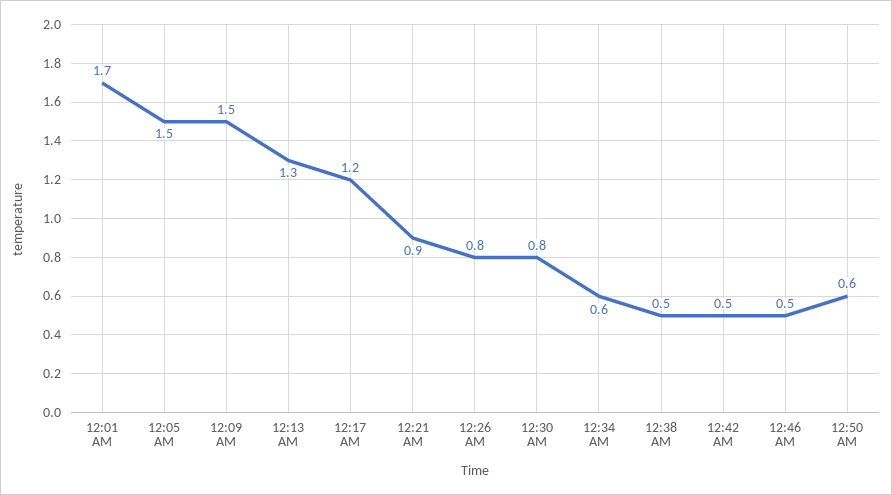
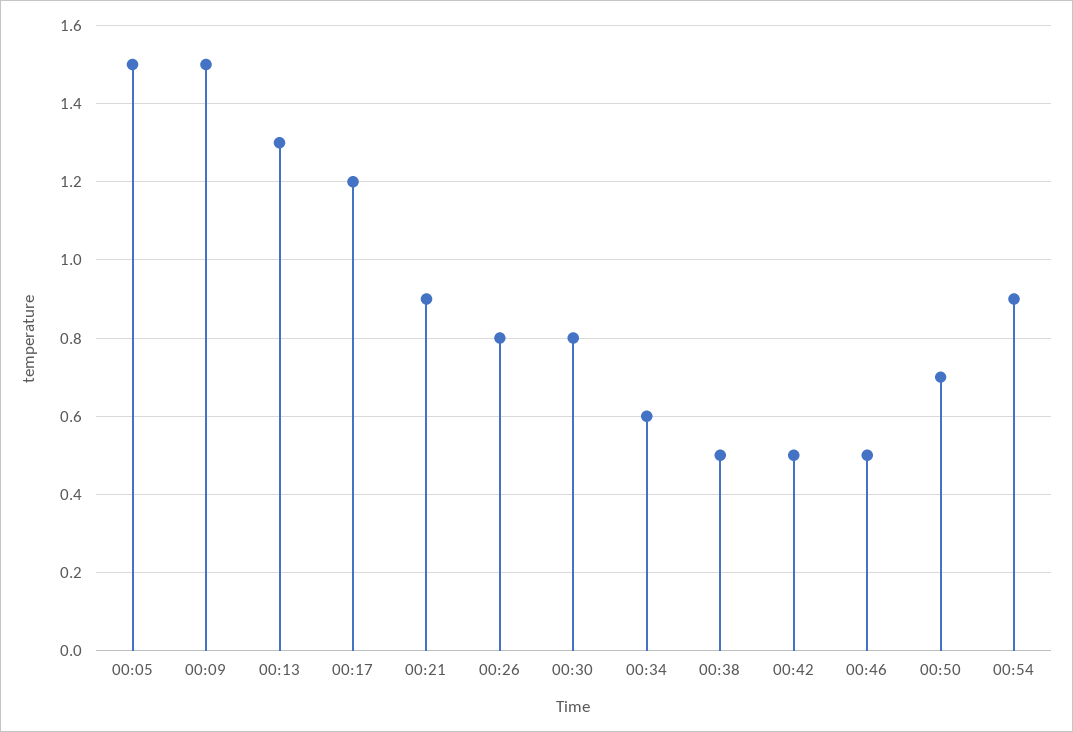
12:01 AM: 1.7 -> none
12:50 AM: 0.6 -> 0.7
00:54: none -> 0.9

